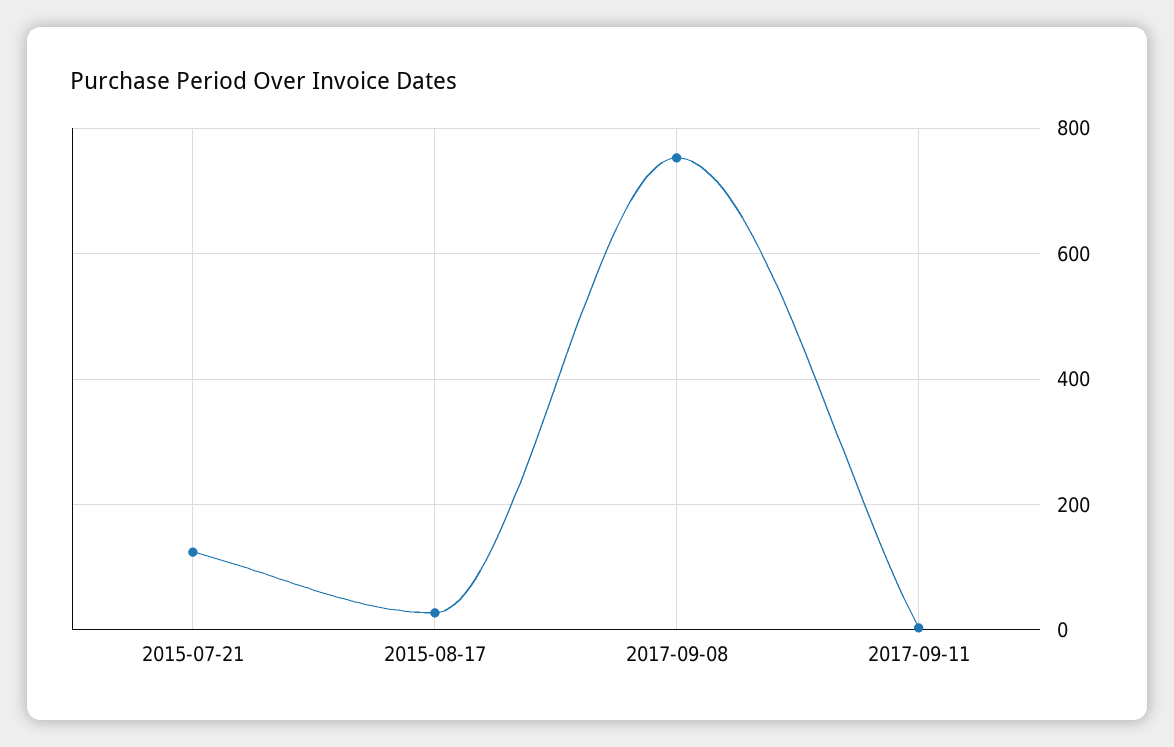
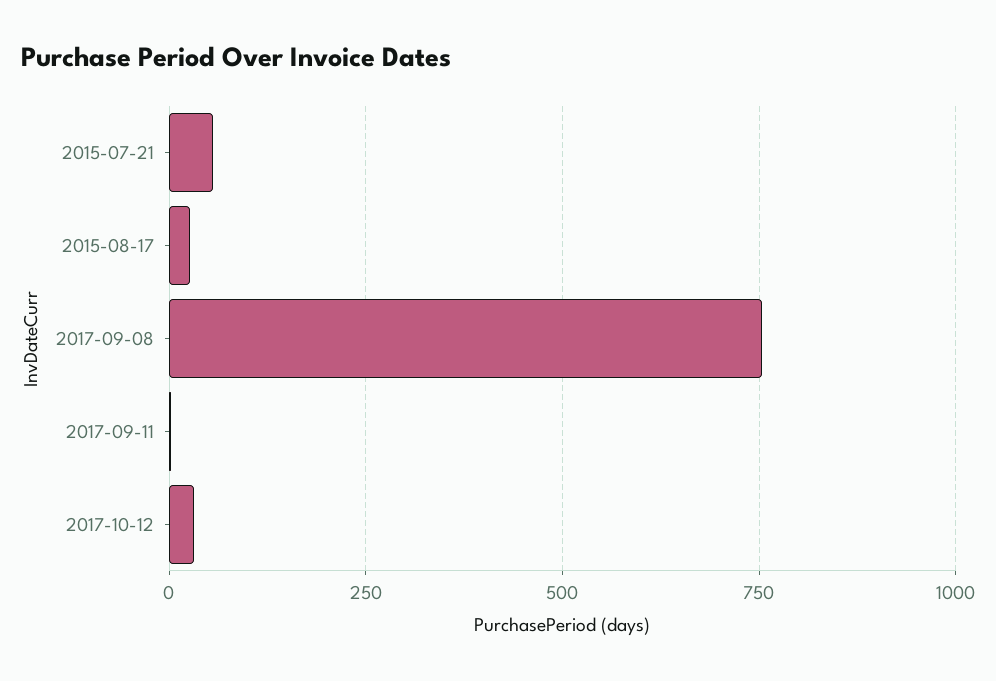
2015-07-21: 120 -> 50
2017-10-12: none -> 25

